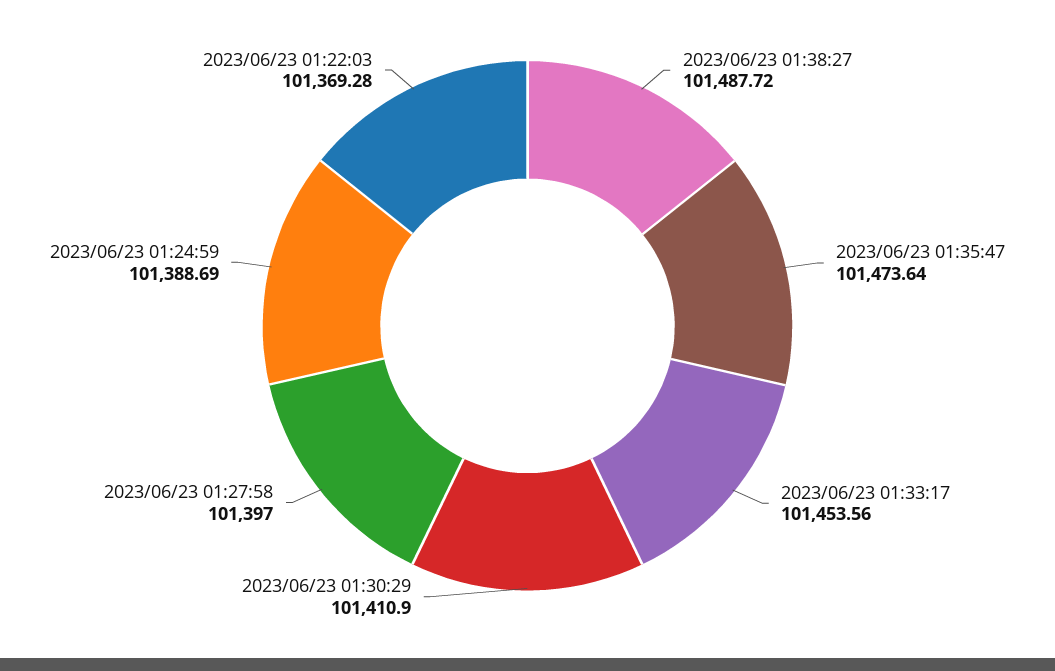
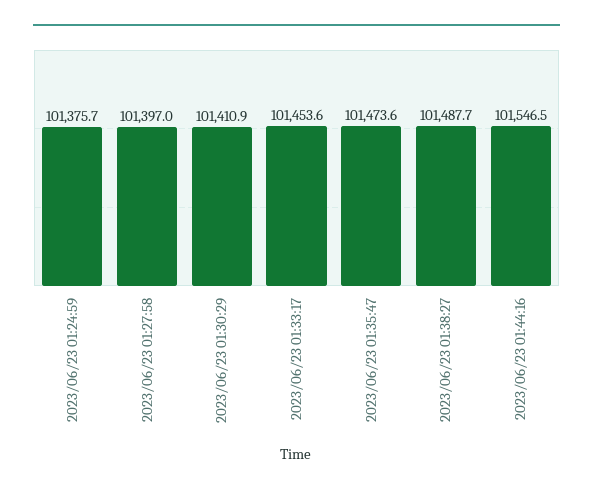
2023/06/23 01:24:59: 101388.69 -> 101375.7
2023/06/23 01:22:03: 101369.28 -> none
2023/06/23 01:44:16: none -> 101546.5

